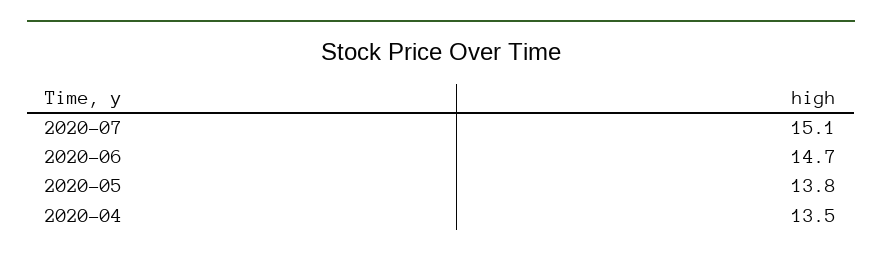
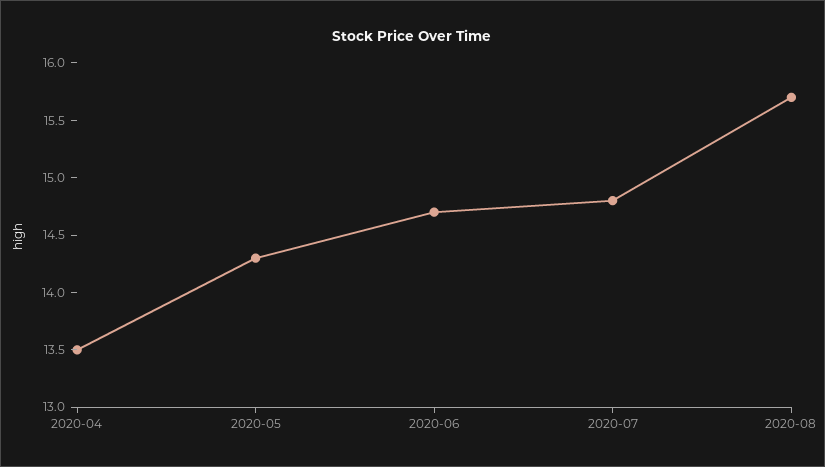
2020-07: 15.1 -> 14.8
2020-05: 13.8 -> 14.3
2020-08: none -> 15.7

